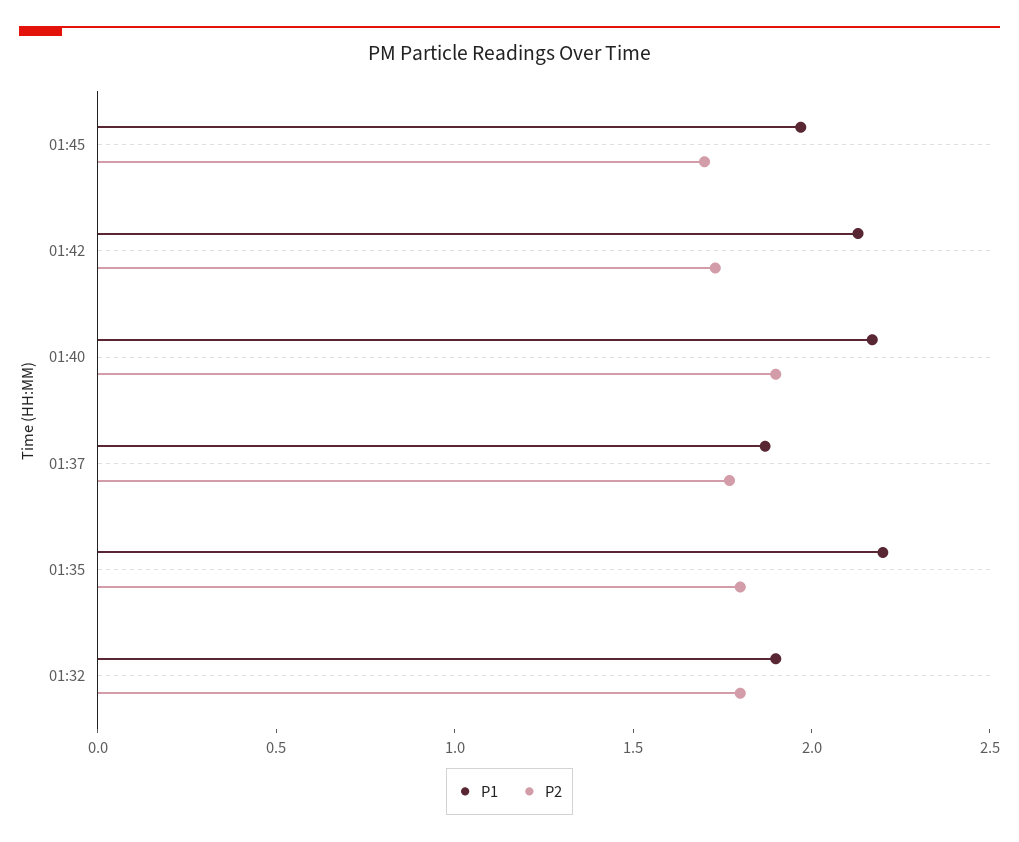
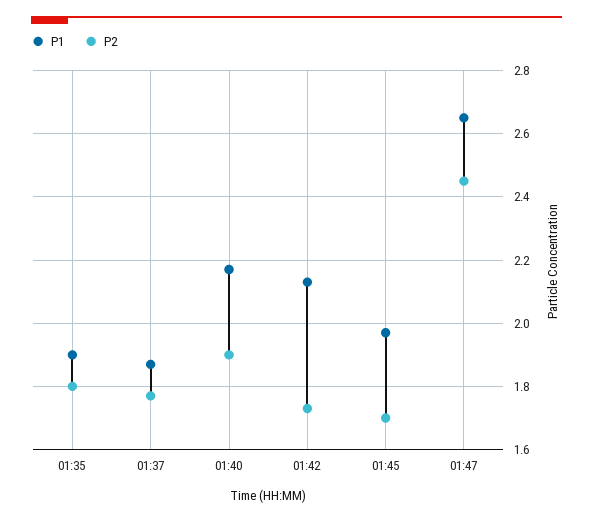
P1, 01:35: 2.2 -> 1.9
P1, 01:32: 1.9 -> none
P2, 01:32: 1.8 -> none
P1, 01:47: none -> 2.65
P2, 01:47: none -> 2.45

